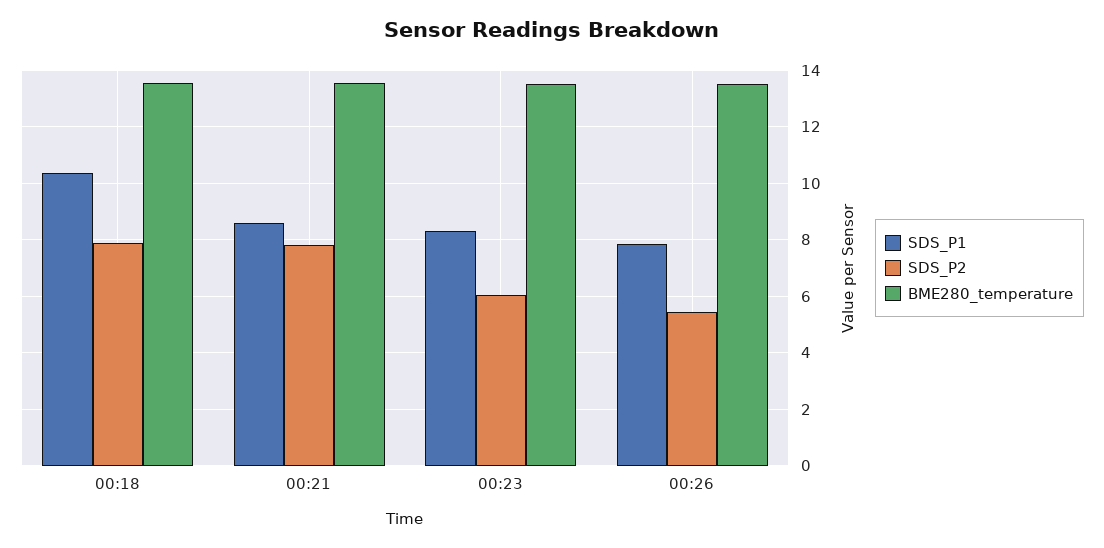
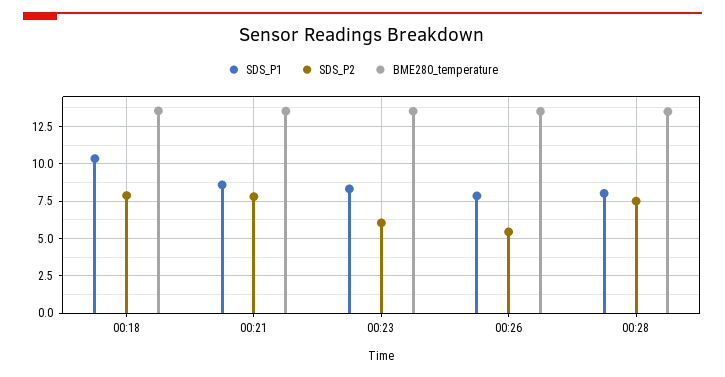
SDS_P1, 00:28: none -> 8
SDS_P2, 00:28: none -> 7.5
BME280_temperature, 00:28: none -> 13.5

